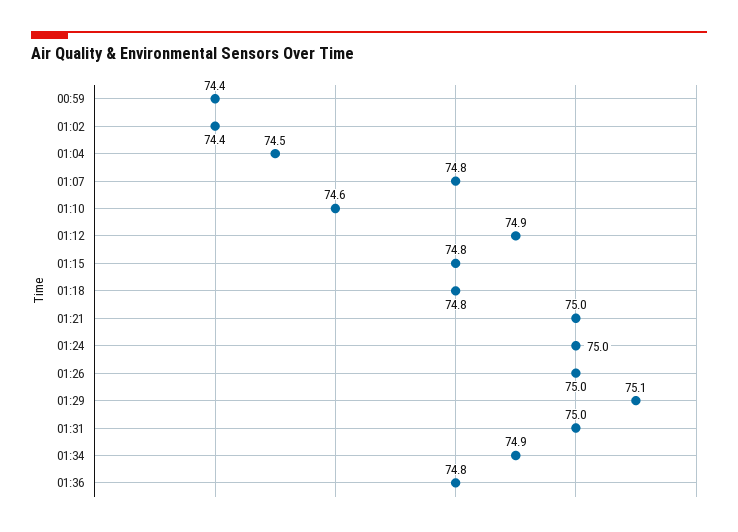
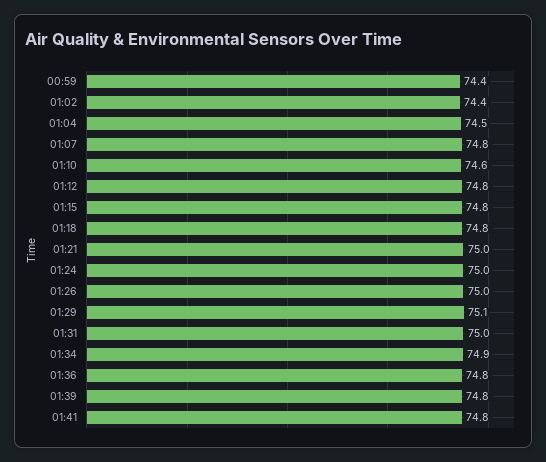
01:12: 74.9 -> 74.8
01:39: none -> 74.8
01:41: none -> 74.8

